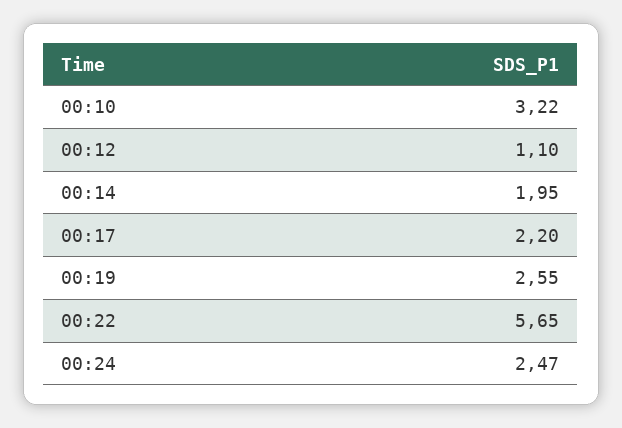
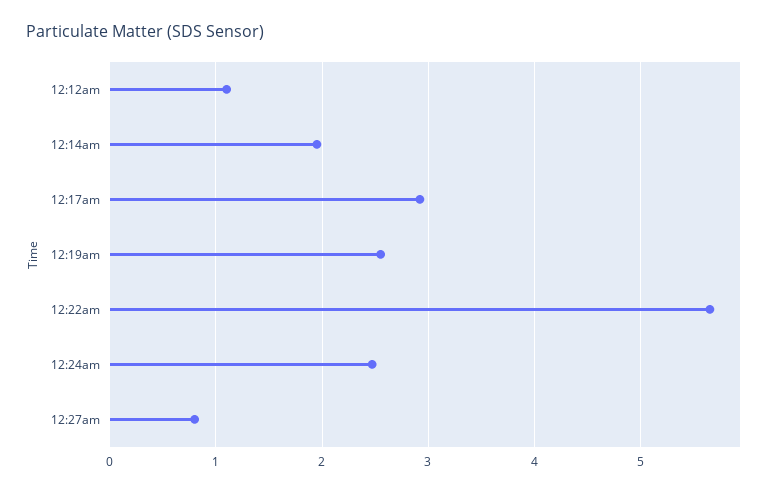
00:10: 3.22 -> none
00:17: 2.2 -> 2.9
12:27am: none -> 0.8

